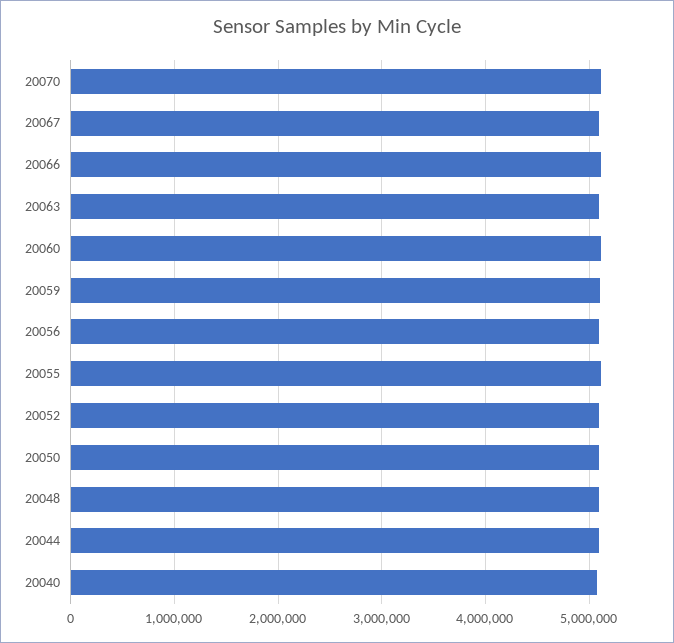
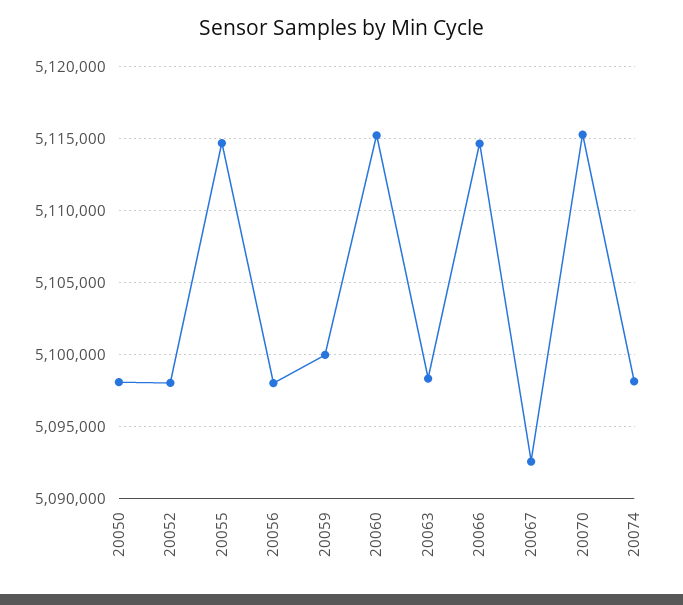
20048: 5100000 -> none
20044: 5100000 -> none
20040: 5100000 -> none
20074: none -> 5098000

